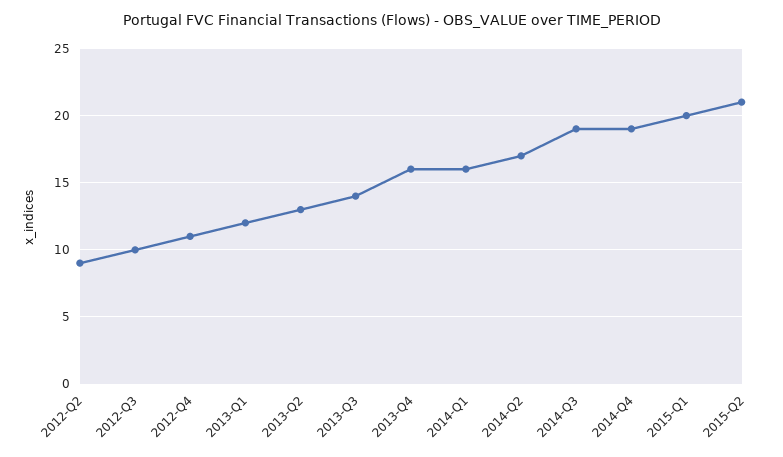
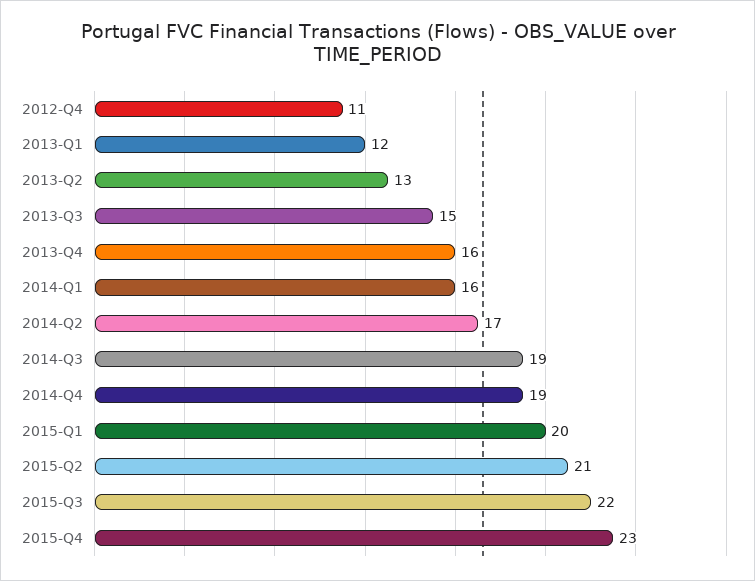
2012-Q2: 9 -> none
2012-Q3: 10 -> none
2013-Q3: 14 -> 15
2015-Q3: none -> 22
2015-Q4: none -> 23

